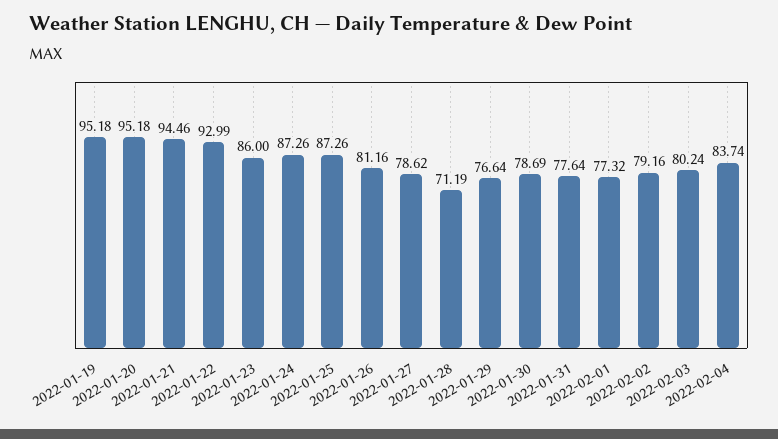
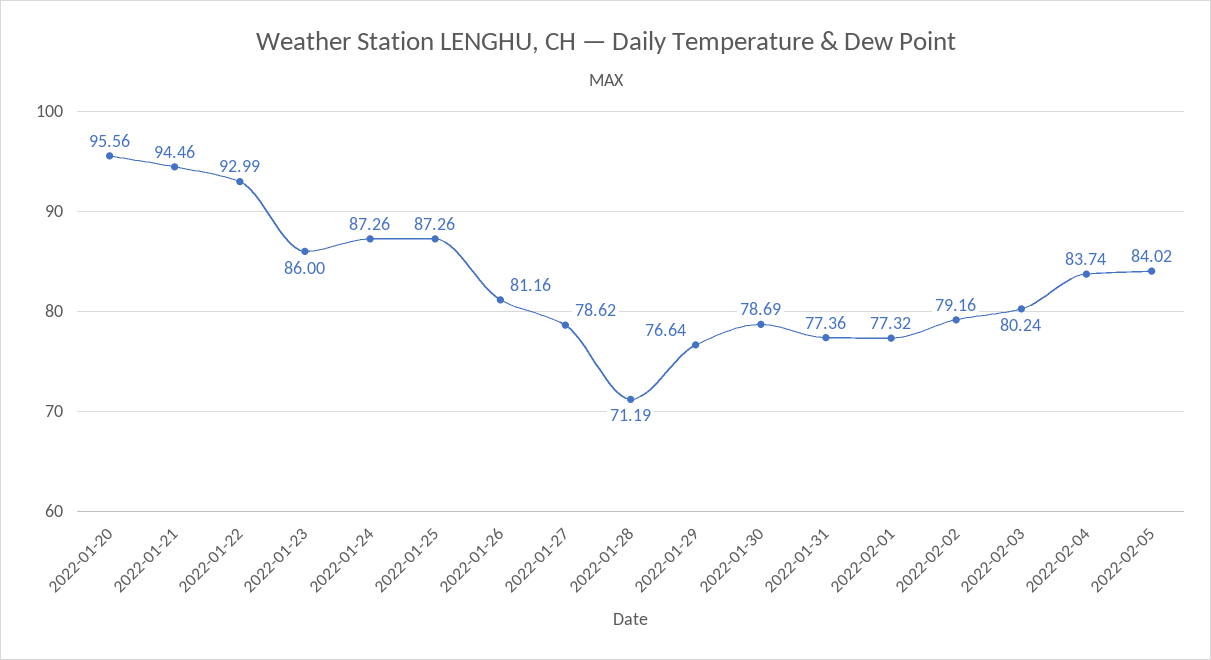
2022-01-19: 95.18 -> none
2022-01-20: 95.18 -> 95.56
2022-01-31: 77.64 -> 77.36
2022-02-05: none -> 84.02

